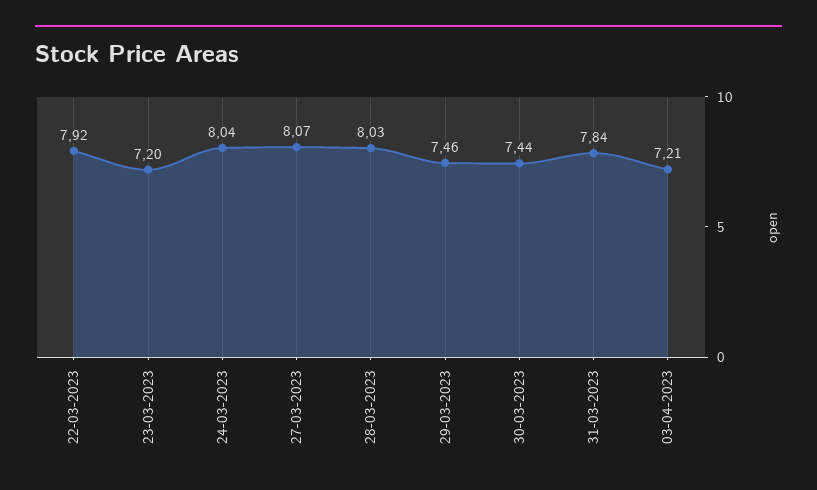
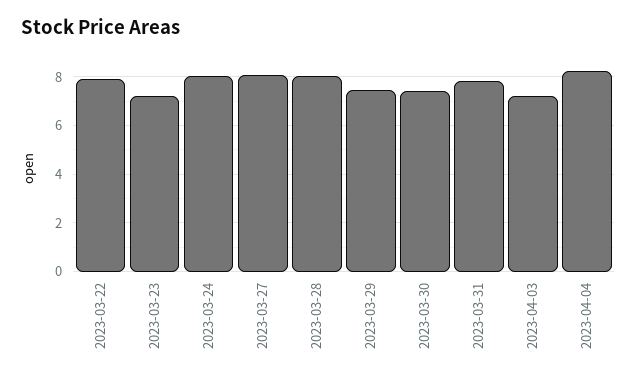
2023-04-04: none -> 8.25

